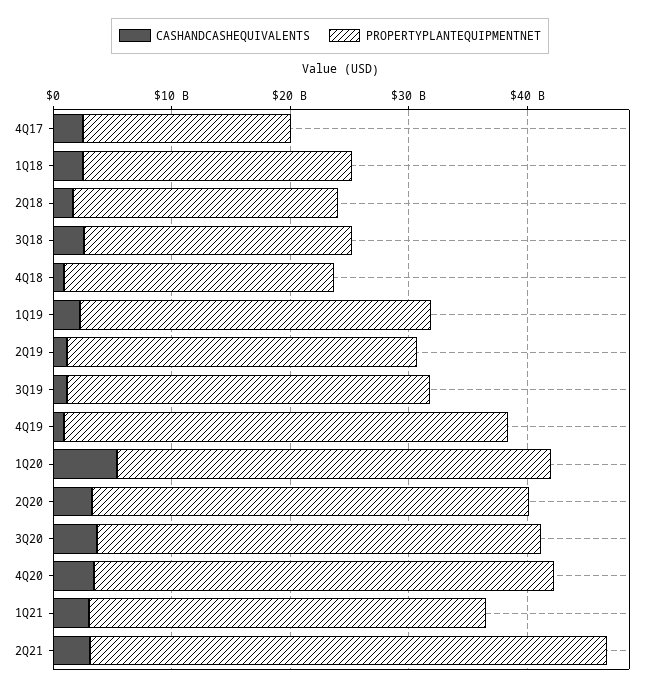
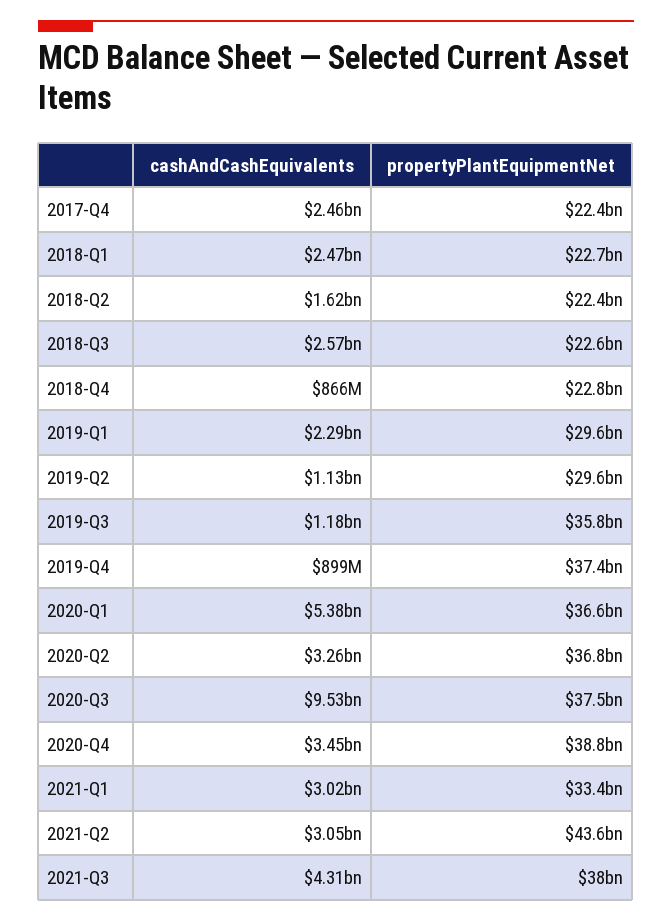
PROPERTYPLANTEQUIPMENTNET, 4Q17: 18000000000 -> 22400000000
PROPERTYPLANTEQUIPMENTNET, 3Q19: 30000000000 -> 35800000000
CASHANDCASHEQUIVALENTS, 3Q20: 4000000000 -> 9530000000
CASHANDCASHEQUIVALENTS, 2021-Q3: none -> 4310000000
PROPERTYPLANTEQUIPMENTNET, 2021-Q3: none -> 38000000000

